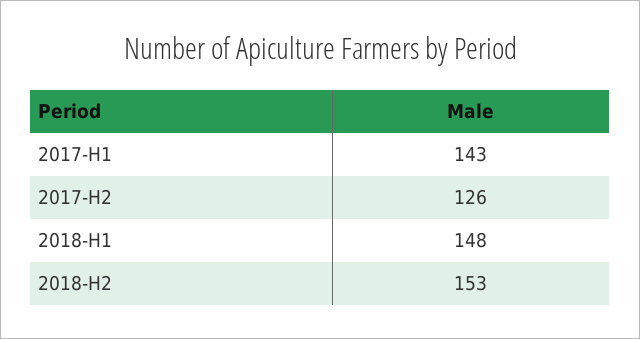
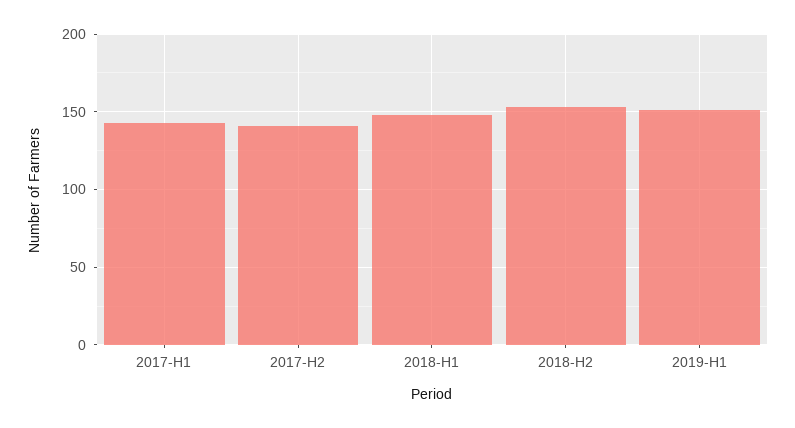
2017-H2: 126 -> 140
2019-H1: none -> 150

